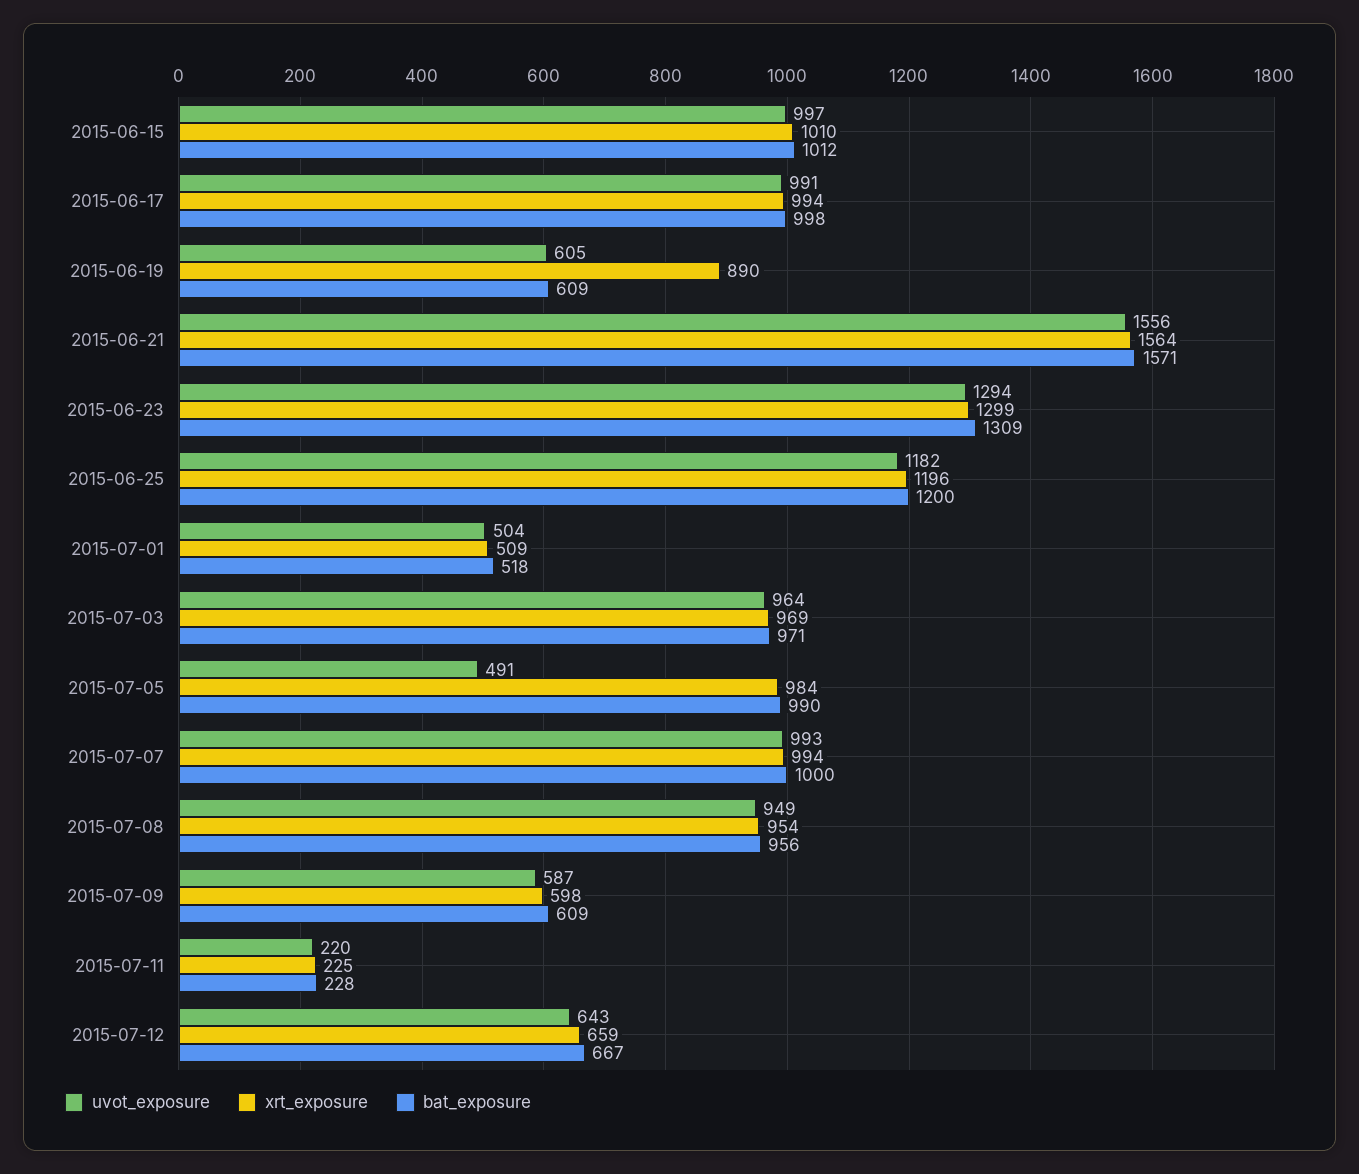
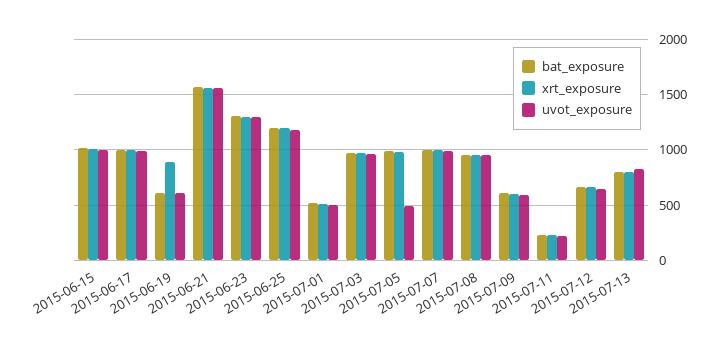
bat_exposure, 2015-07-13: none -> 800
xrt_exposure, 2015-07-13: none -> 800
uvot_exposure, 2015-07-13: none -> 800

